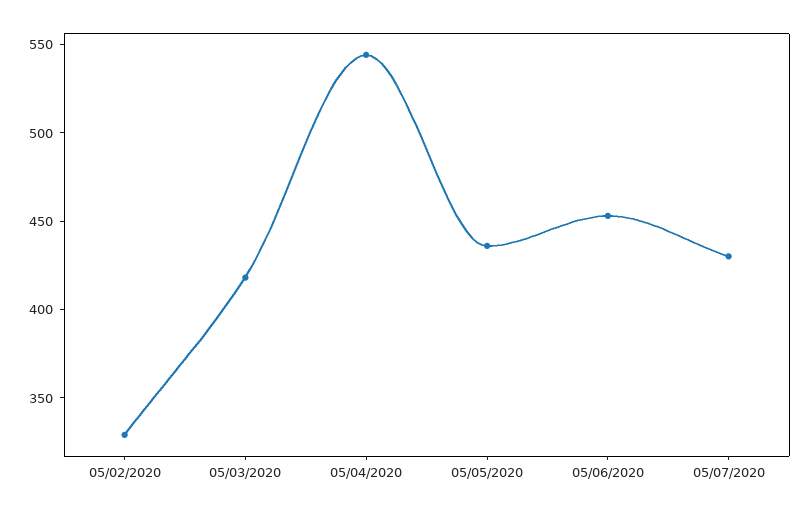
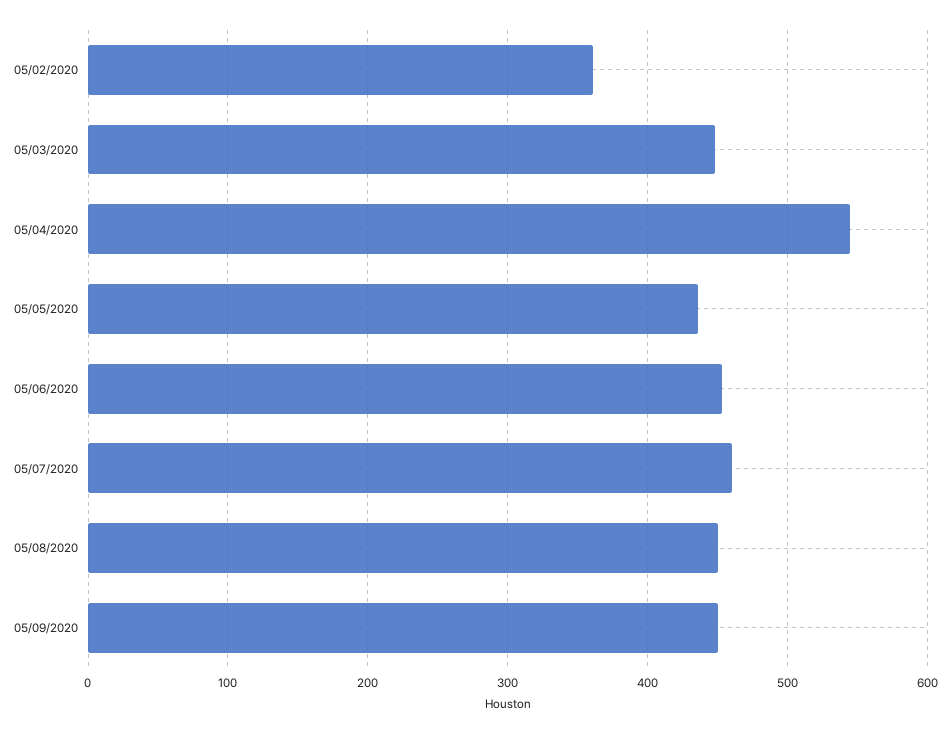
05/02/2020: 330 -> 360
05/03/2020: 420 -> 450
05/07/2020: 430 -> 460
05/08/2020: none -> 450
05/09/2020: none -> 450

